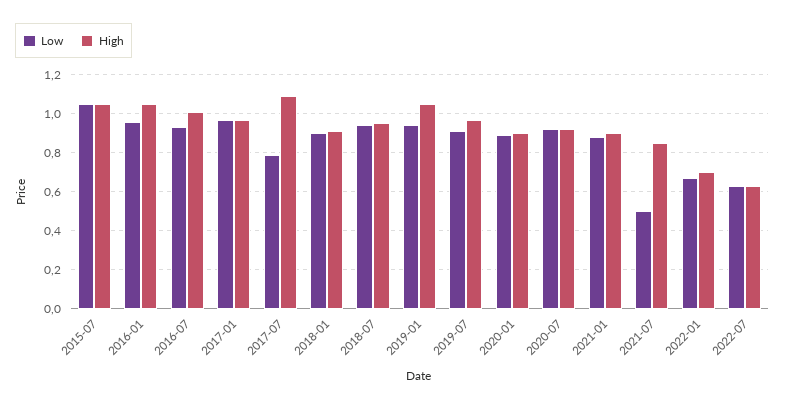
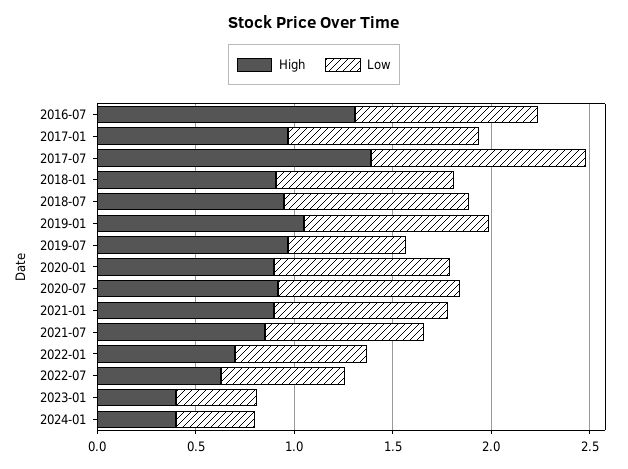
Low, 2015-07: 1.05 -> none
High, 2015-07: 1.05 -> none
Low, 2016-01: 0.95 -> none
High, 2016-01: 1.05 -> none
High, 2016-07: 1 -> 1.3
Low, 2017-07: 0.8 -> 1.1
High, 2017-07: 1.1 -> 1.4
Low, 2019-07: 0.9 -> 0.6
Low, 2021-07: 0.5 -> 0.8
High, 2023-01: none -> 0.4
Low, 2023-01: none -> 0.4
High, 2024-01: none -> 0.4
Low, 2024-01: none -> 0.4

